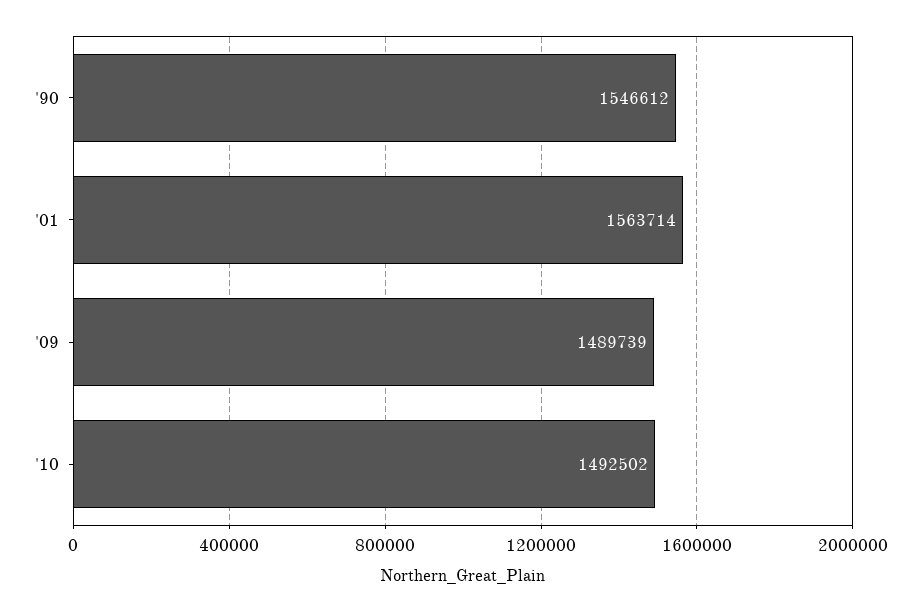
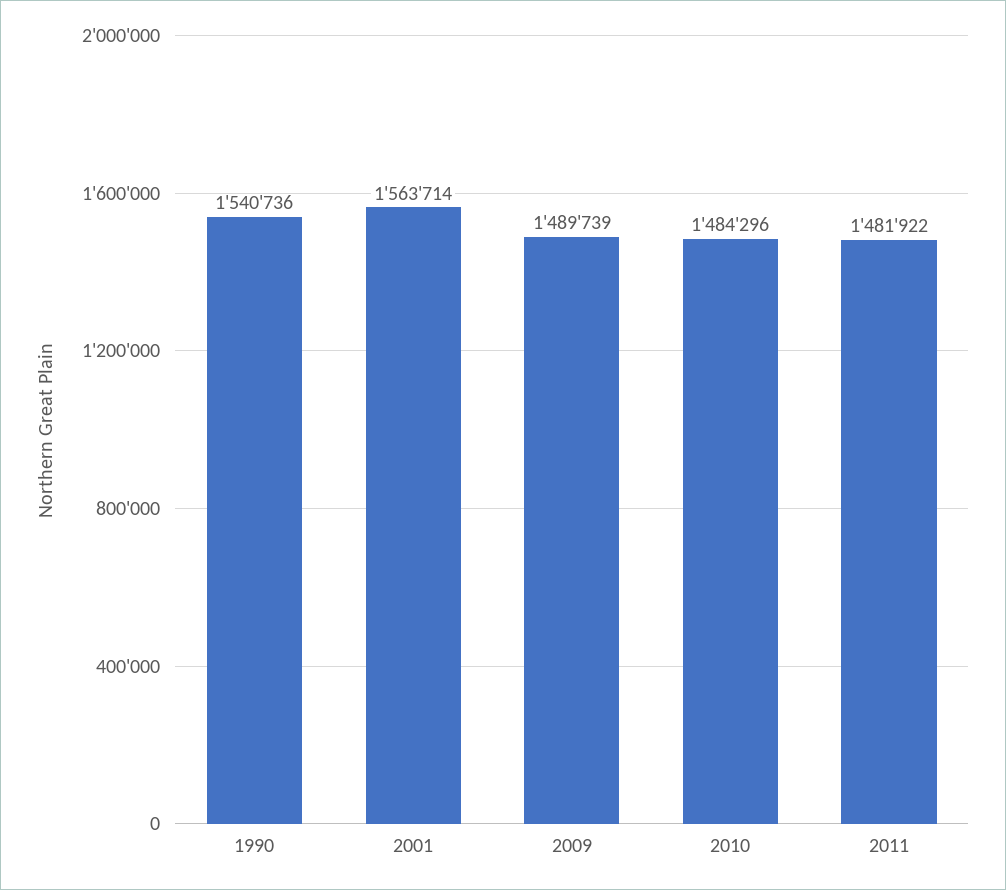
'90: 1546612 -> 1540736
'10: 1492502 -> 1484296
2011: none -> 1481922

